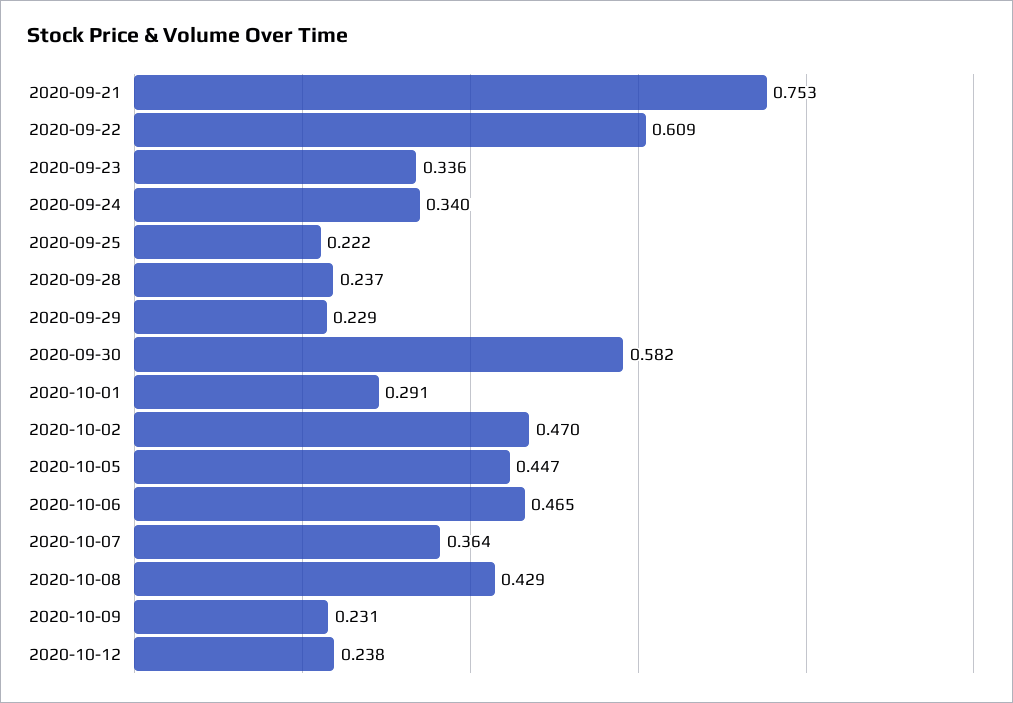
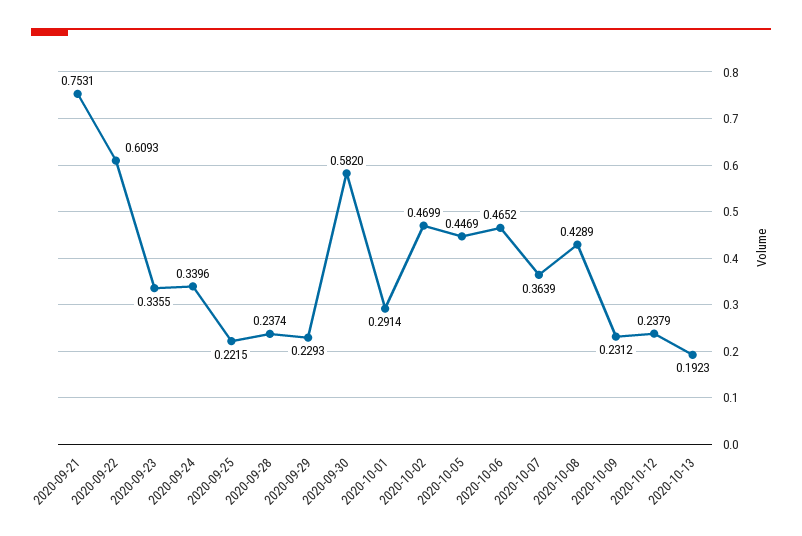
2020-10-13: none -> 0.1923

